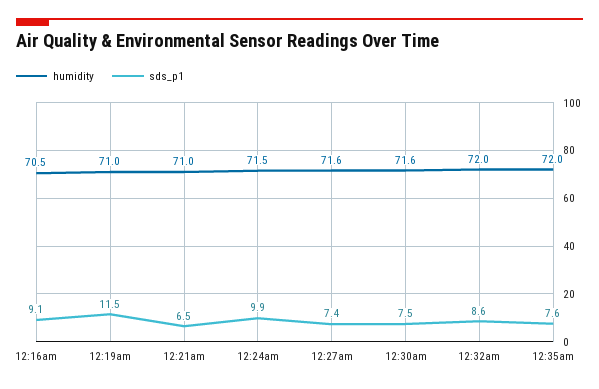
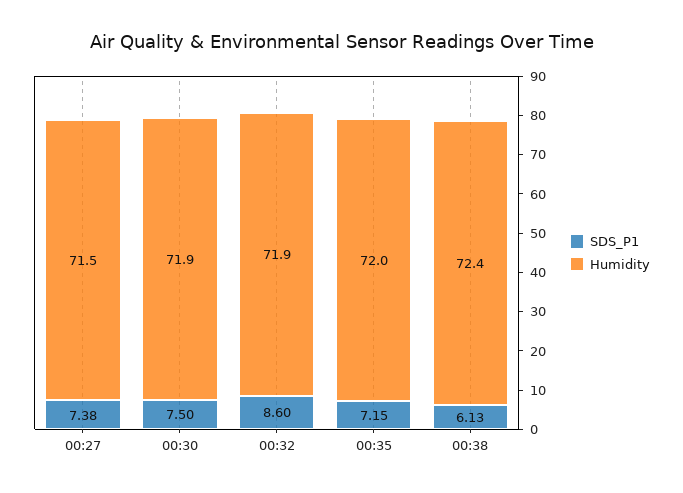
humidity, 12:16am: 70.5 -> none
sds_p1, 12:16am: 9.1 -> none
humidity, 12:19am: 71 -> none
sds_p1, 12:19am: 11.5 -> none
humidity, 12:21am: 71 -> none
sds_p1, 12:21am: 6.5 -> none
humidity, 12:24am: 71.5 -> none
sds_p1, 12:24am: 9.9 -> none
humidity, 12:27am: 71.6 -> 71.5
humidity, 12:30am: 71.6 -> 71.9
humidity, 12:32am: 72 -> 71.9
sds_p1, 12:35am: 7.6 -> 7.15
sds_p1, 00:38: none -> 6.13
humidity, 00:38: none -> 72.4

